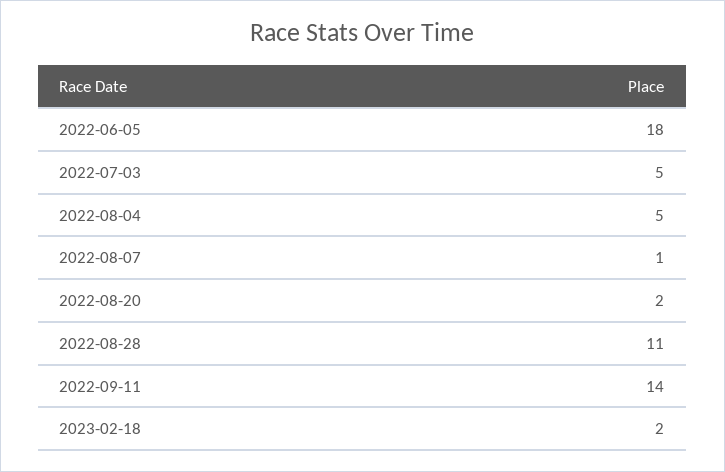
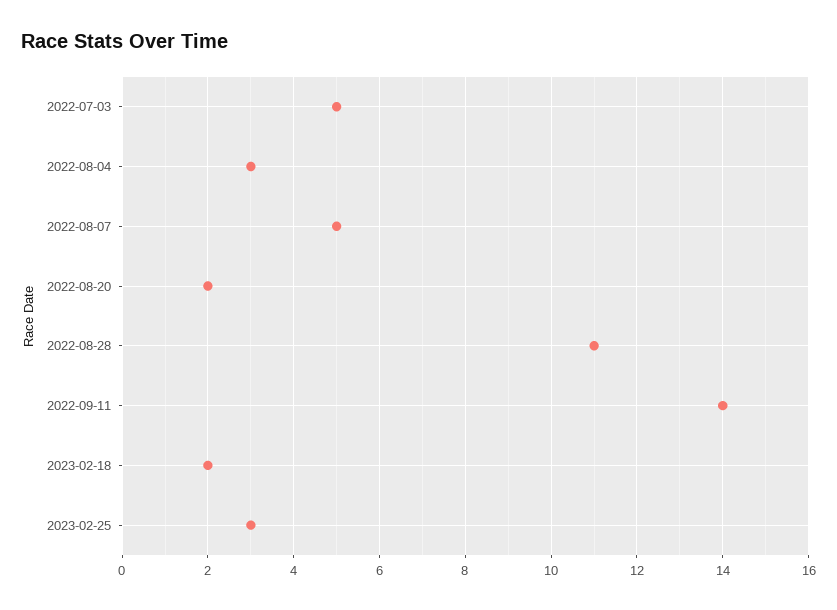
2022-06-05: 18 -> none
2022-08-04: 5 -> 3
2022-08-07: 1 -> 5
2023-02-25: none -> 3

